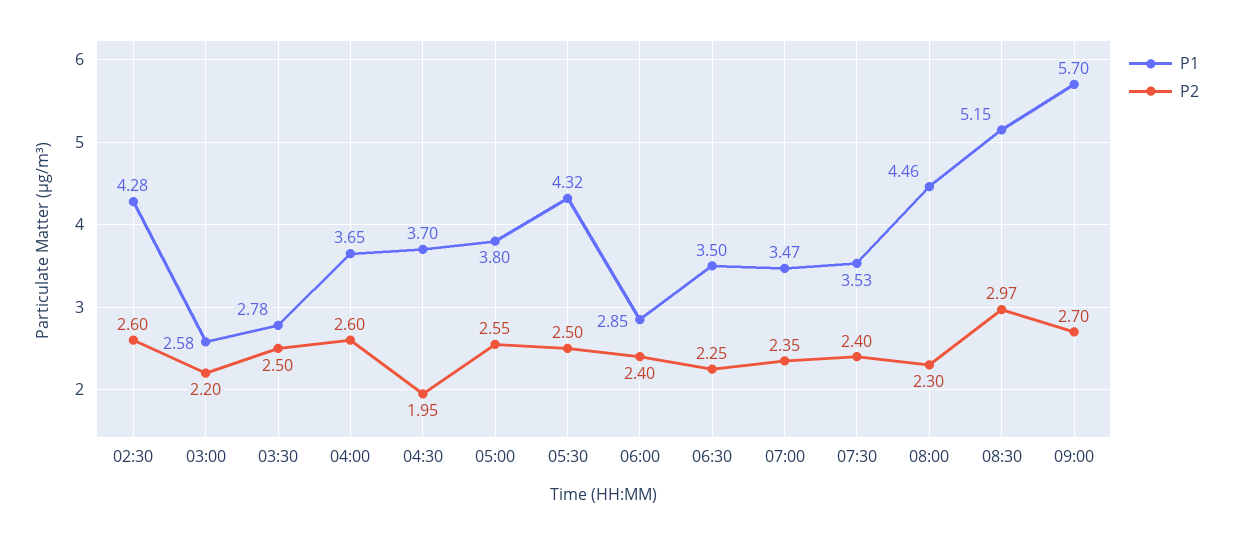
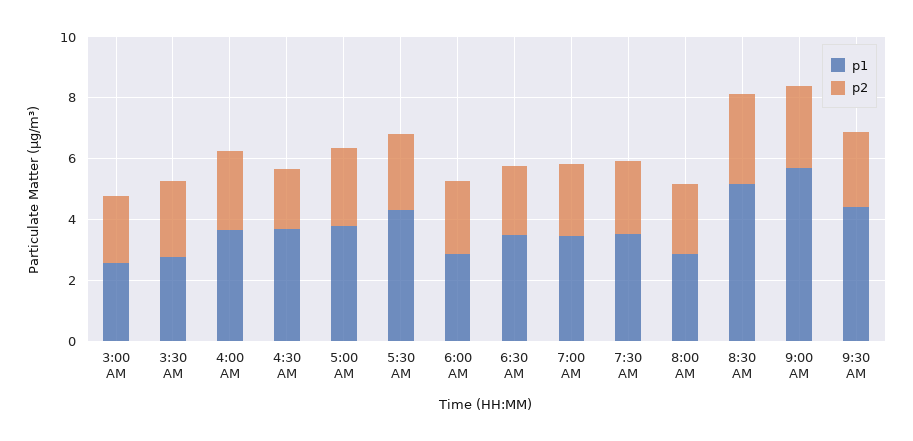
P1, 02:30: 4.28 -> none
P2, 02:30: 2.6 -> none
P1, 08:00: 4.46 -> 3
P1, 9:30 AM: none -> 4.5
P2, 9:30 AM: none -> 2.5

